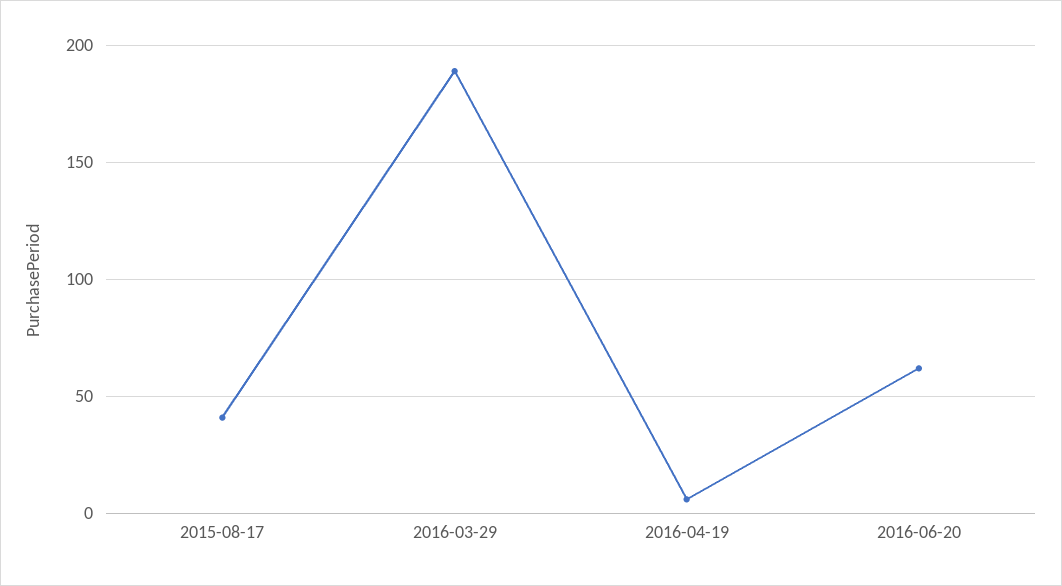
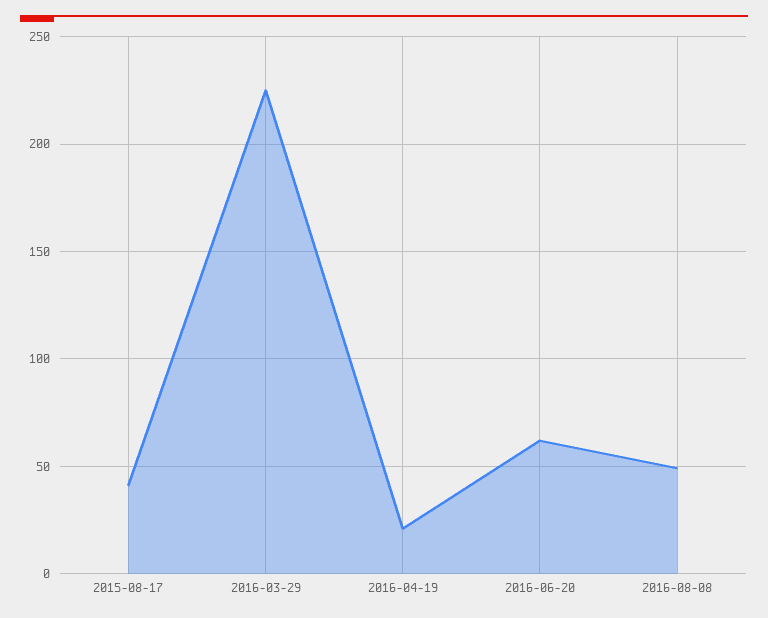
2016-03-29: 190 -> 225
2016-04-19: 5 -> 20
2016-08-08: none -> 50

